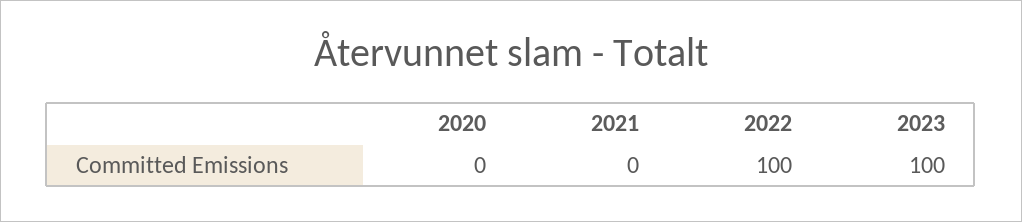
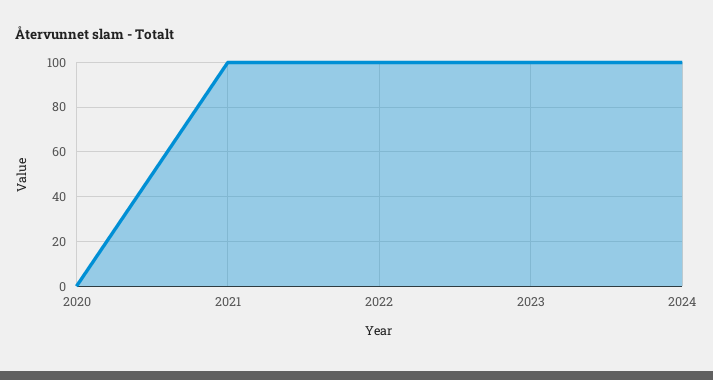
2021: 0 -> 100
2024: none -> 100

